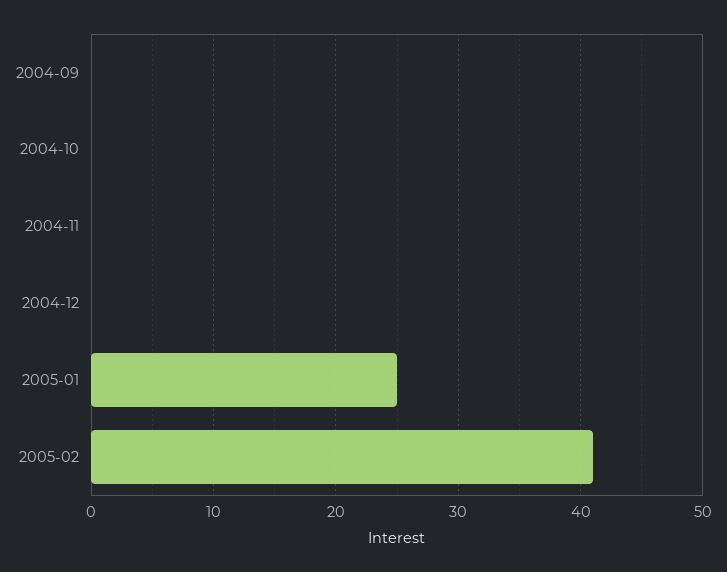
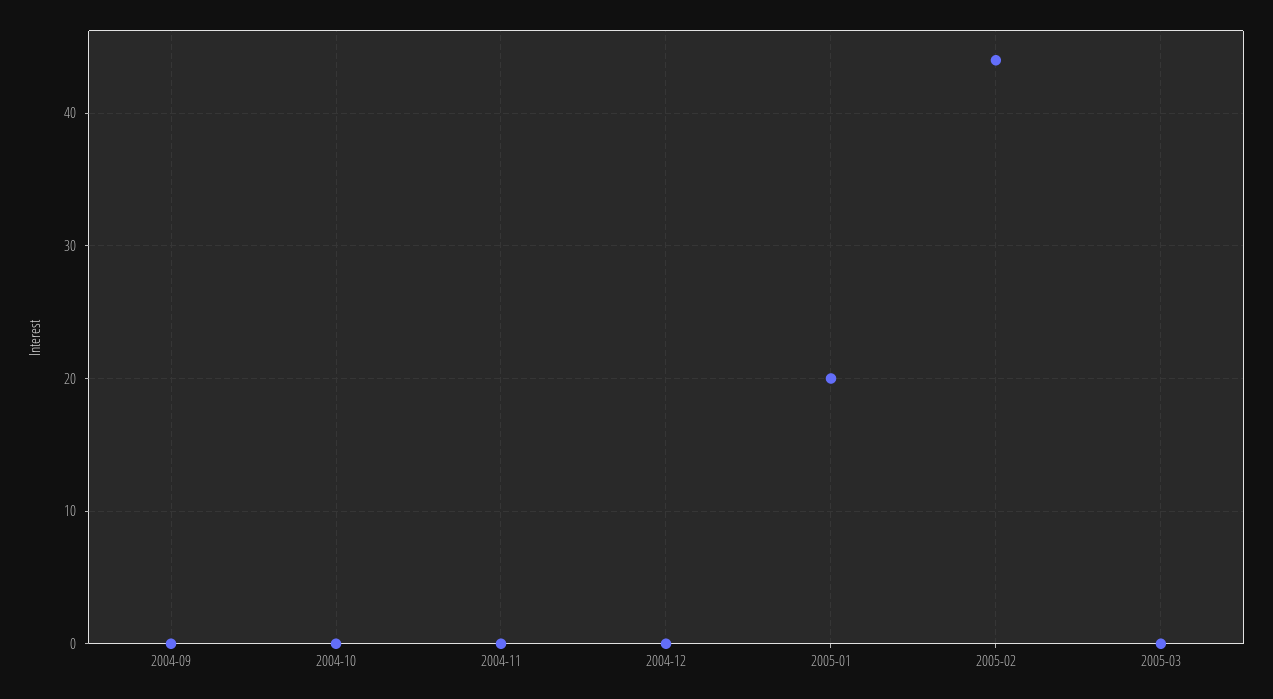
2005-01: 25 -> 20
2005-02: 41 -> 44
2005-03: none -> 0

